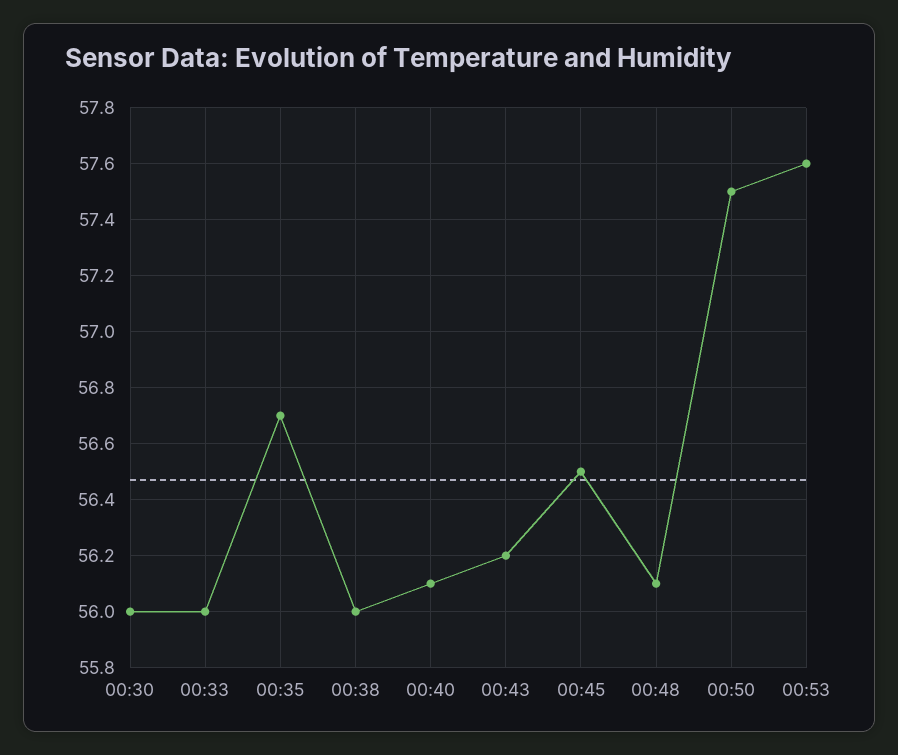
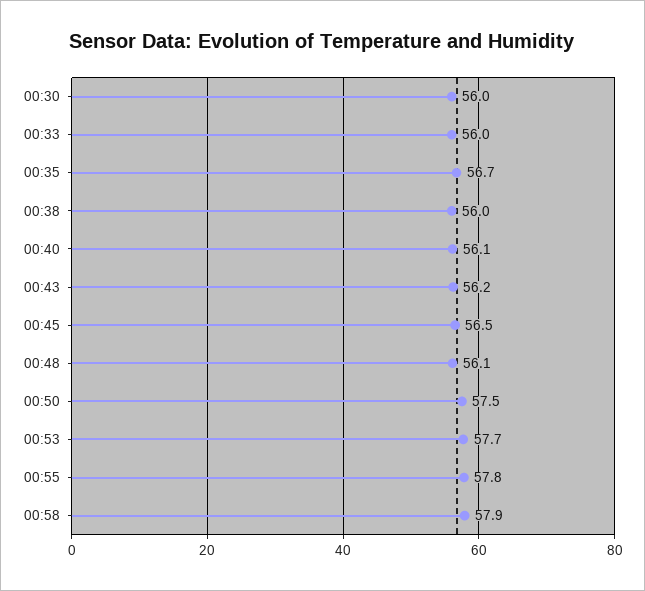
00:53: 57.6 -> 57.7
00:55: none -> 57.8
00:58: none -> 57.9

